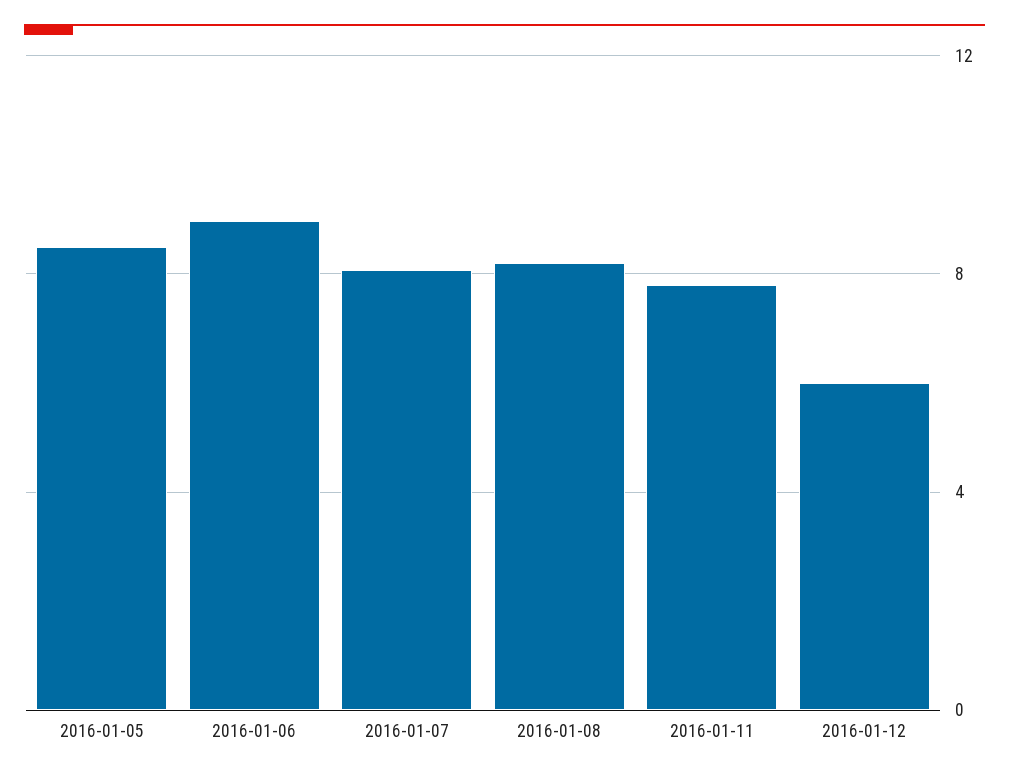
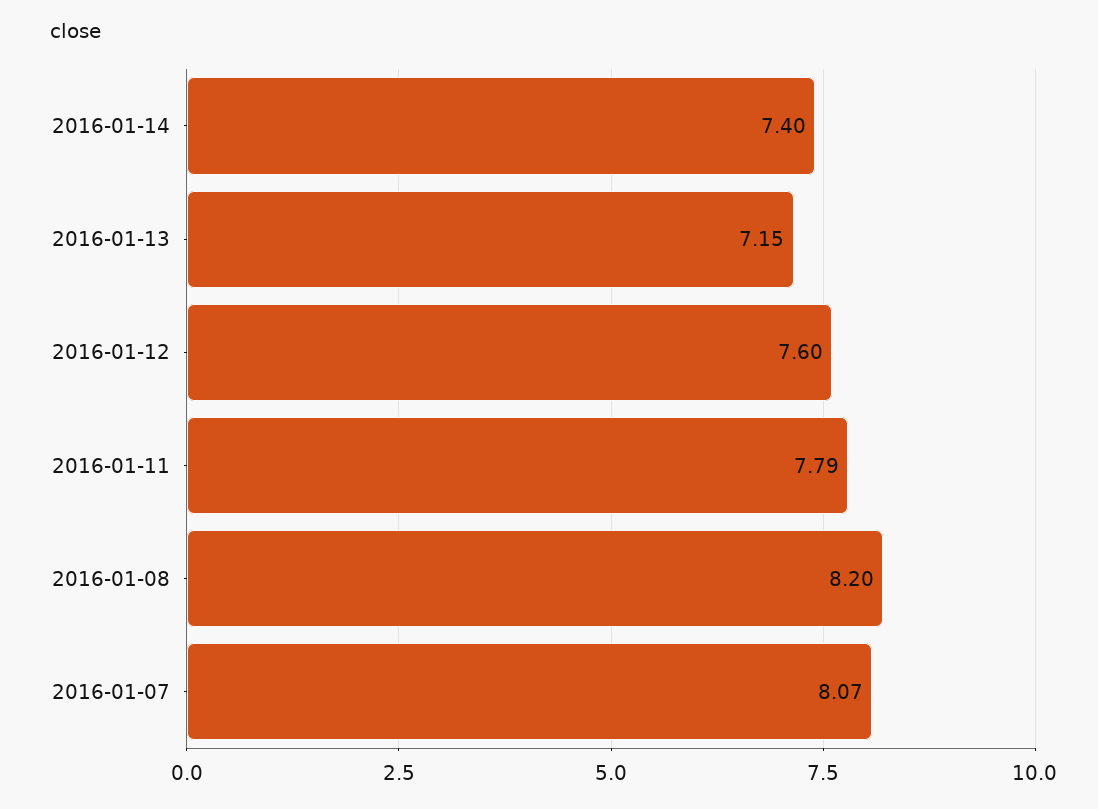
2016-01-05: 8.5 -> none
2016-01-06: 9 -> none
2016-01-12: 6 -> 7.6
2016-01-14: none -> 7.4
2016-01-13: none -> 7.15

